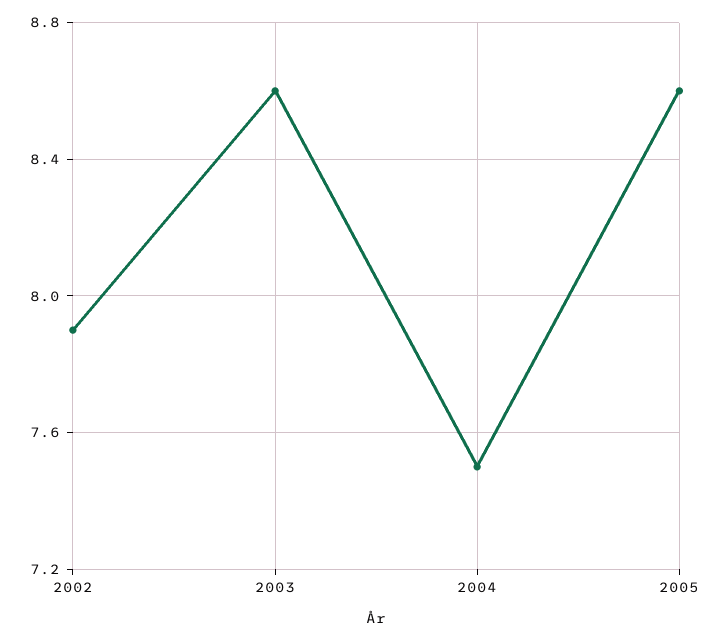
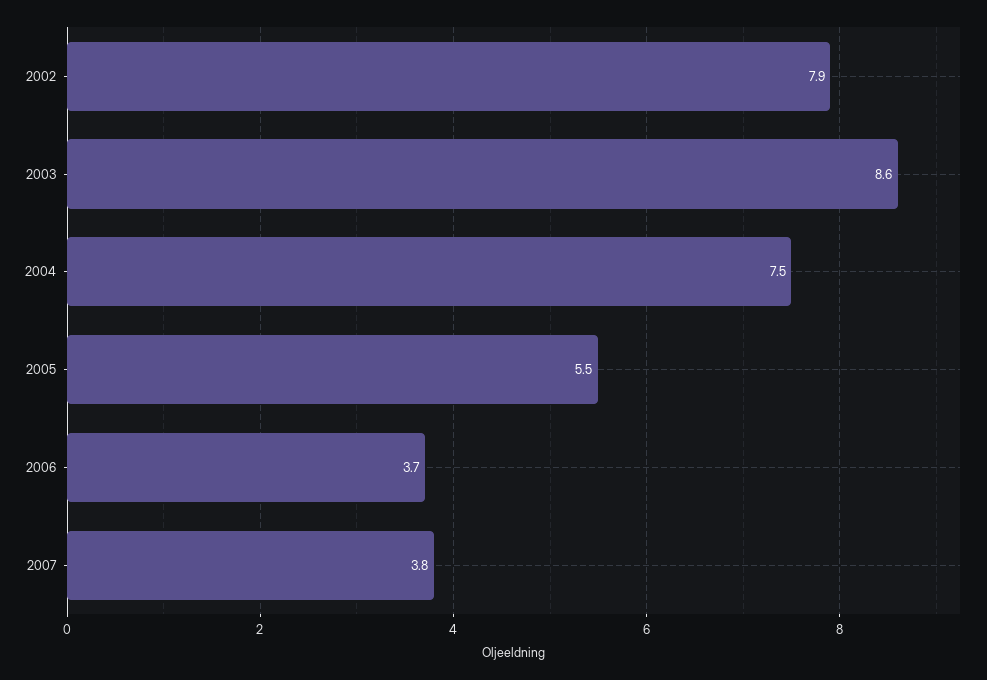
2005: 8.6 -> 5.5
2006: none -> 3.7
2007: none -> 3.8

